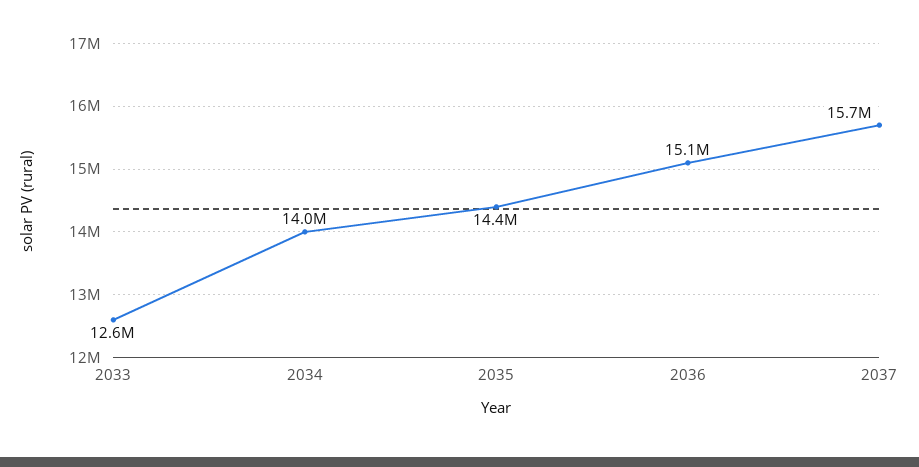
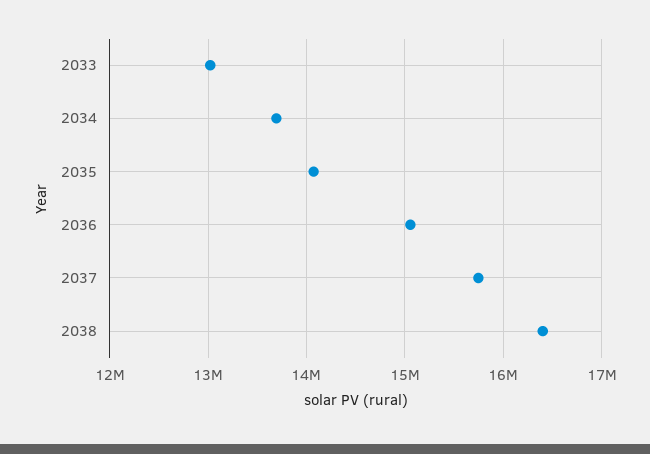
2033: 12600000 -> 13000000
2034: 14000000 -> 13700000
2035: 14400000 -> 14100000
2038: none -> 16400000

